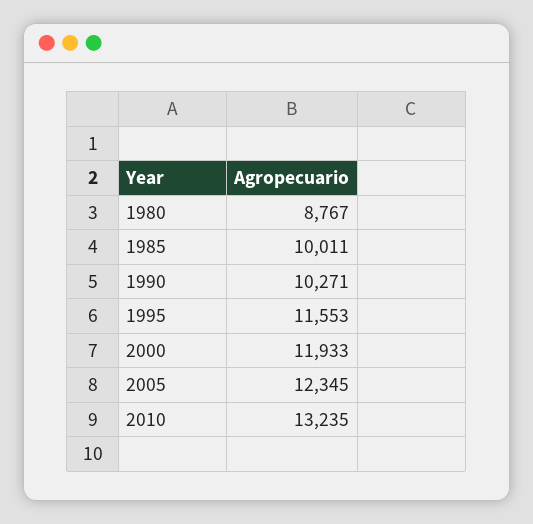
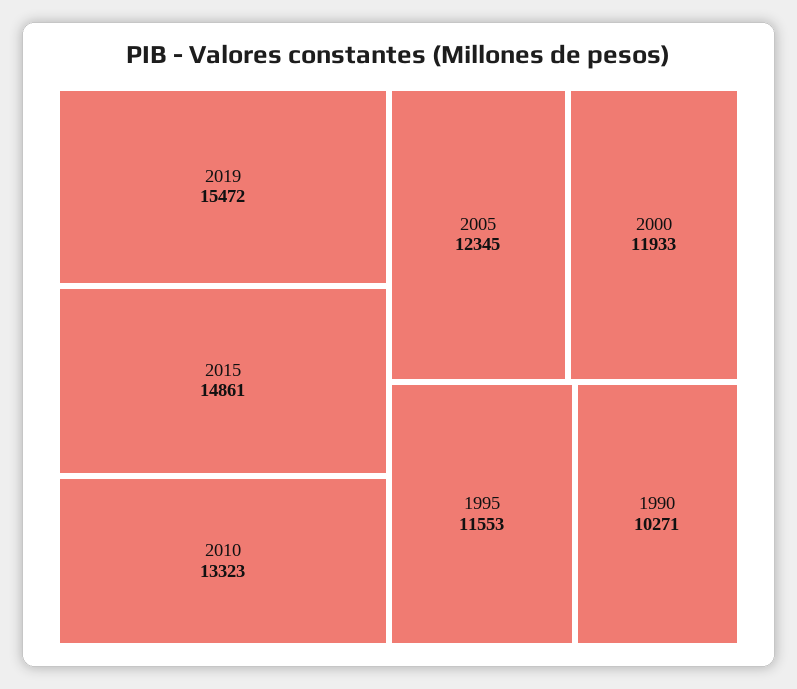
1980: 8767 -> none
1985: 10011 -> none
2010: 13235 -> 13323
2019: none -> 15472
2015: none -> 14861

